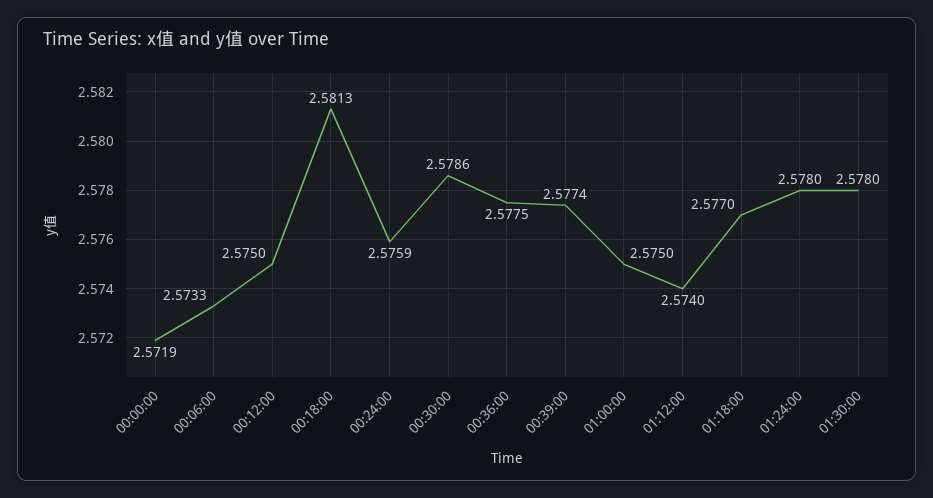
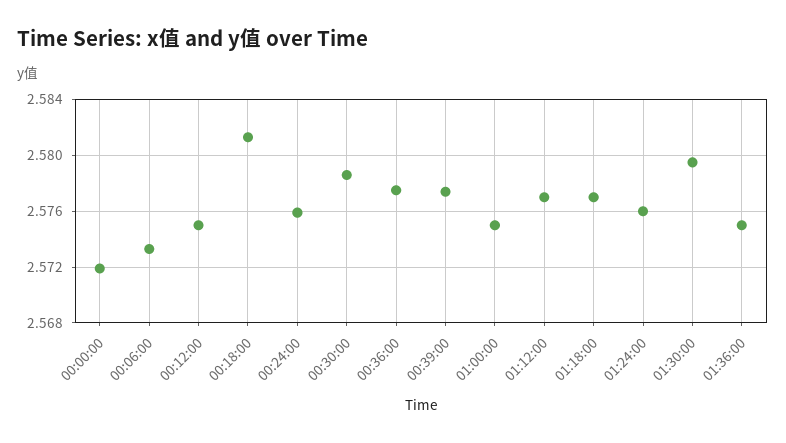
01:12:00: 2.574 -> 2.577
01:24:00: 2.578 -> 2.576
01:30:00: 2.578 -> 2.5795
01:36:00: none -> 2.575

